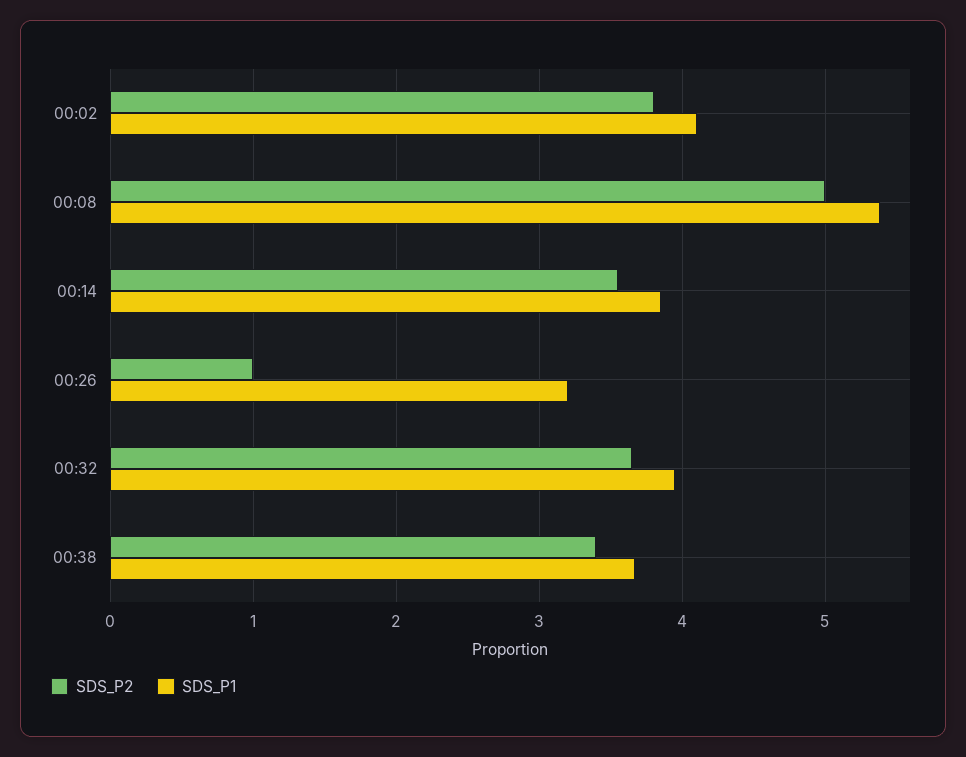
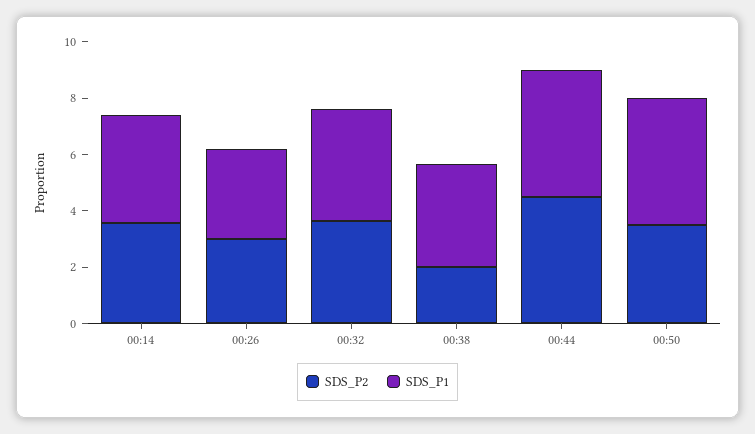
SDS_P2, 00:02: 3.8 -> none
SDS_P1, 00:02: 4.1 -> none
SDS_P2, 00:08: 5 -> none
SDS_P1, 00:08: 5.4 -> none
SDS_P2, 00:26: 1 -> 3
SDS_P2, 00:38: 3.4 -> 2
SDS_P2, 00:44: none -> 4.5
SDS_P1, 00:44: none -> 4.5
SDS_P2, 00:50: none -> 3.5
SDS_P1, 00:50: none -> 4.5

